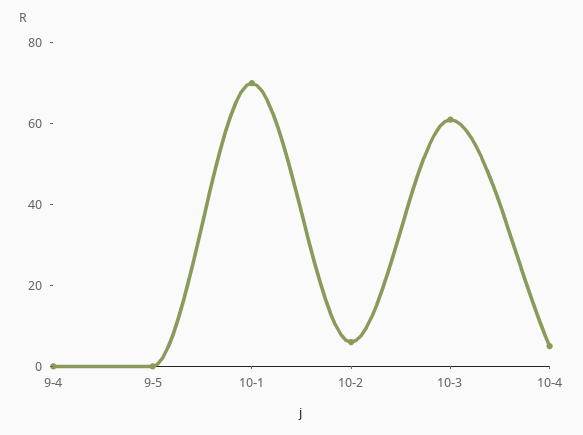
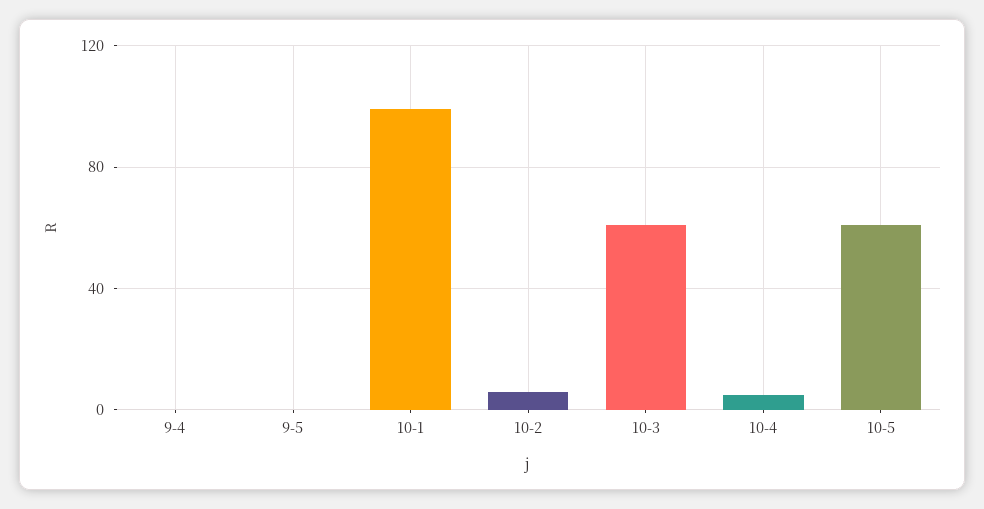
10-1: 70 -> 100
10-5: none -> 60

